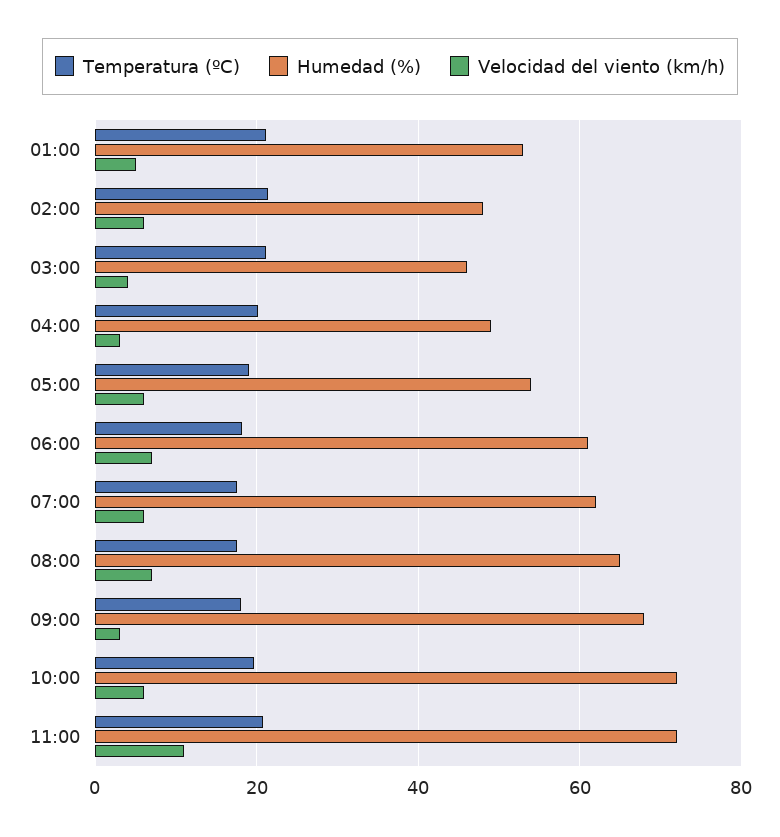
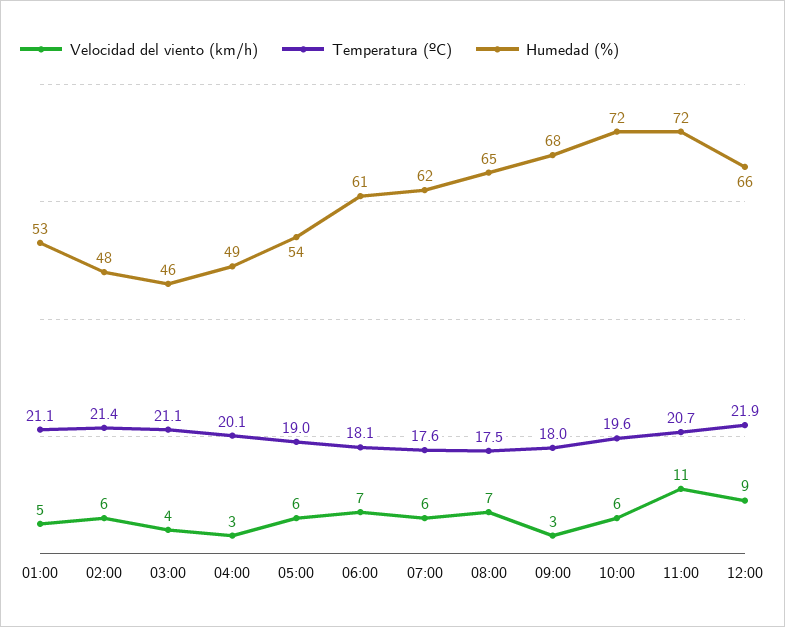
Velocidad del viento (km/h), 12:00: none -> 9
Temperatura (ºC), 12:00: none -> 21.9
Humedad (%), 12:00: none -> 66

